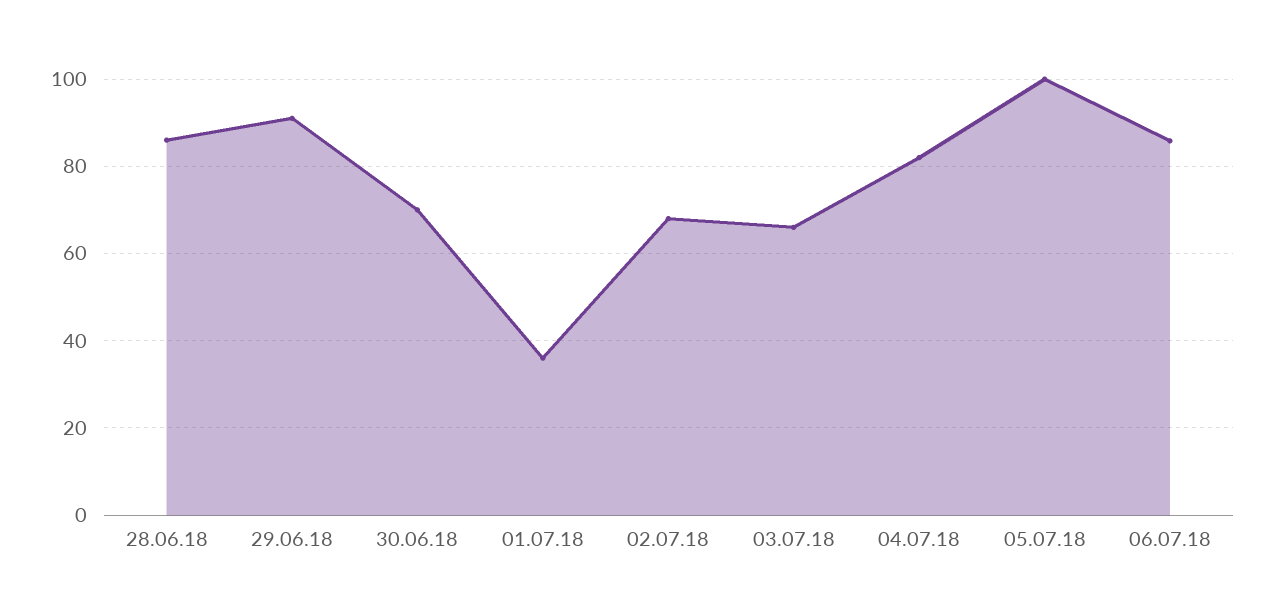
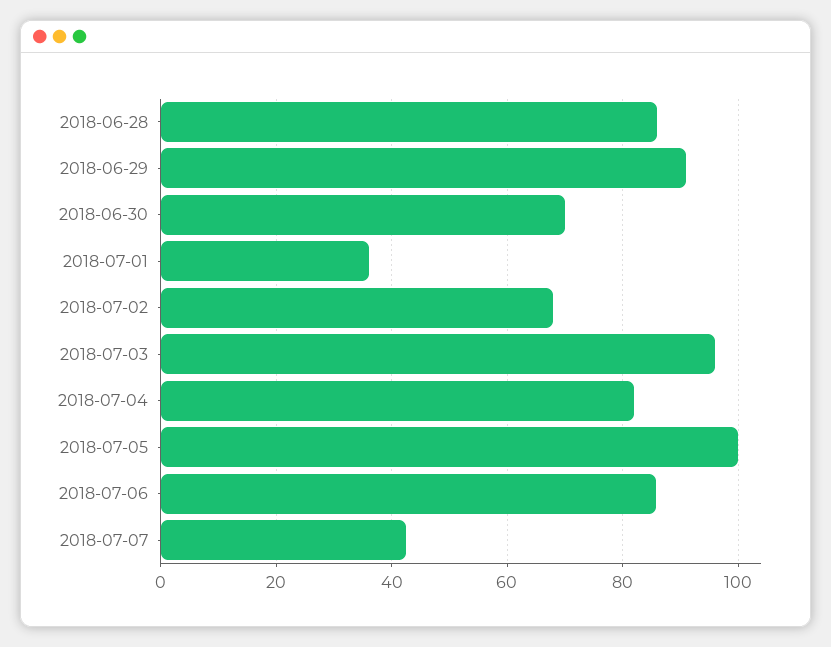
03.07.18: 66 -> 96
2018-07-07: none -> 42

